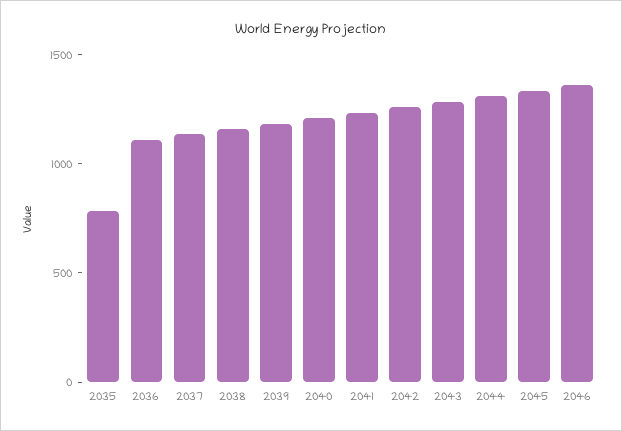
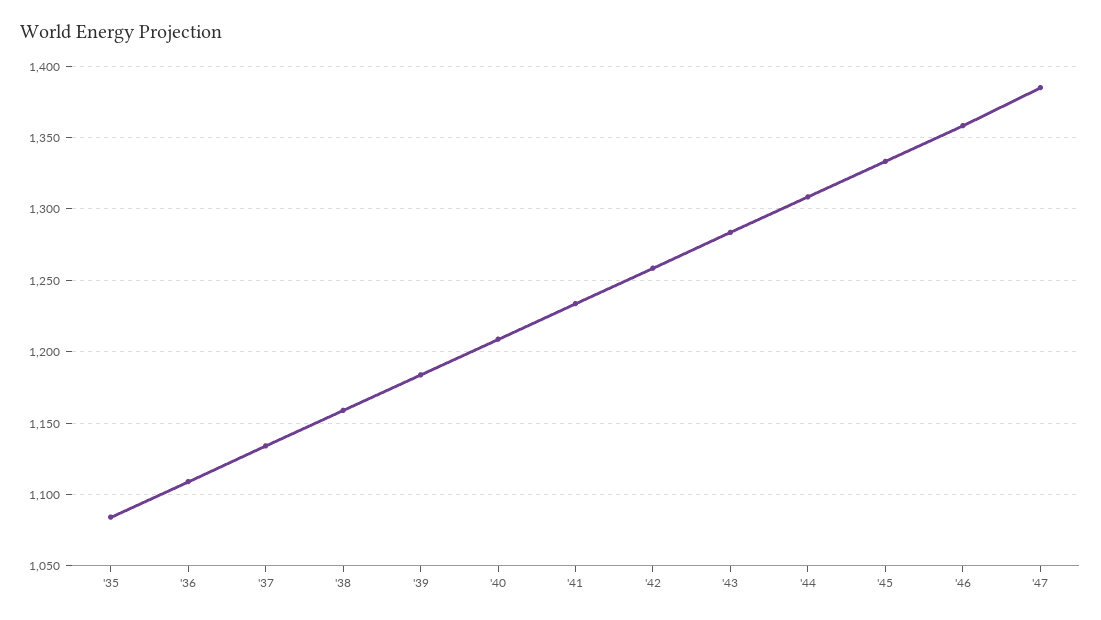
2035: 800 -> 1085
'47: none -> 1385

